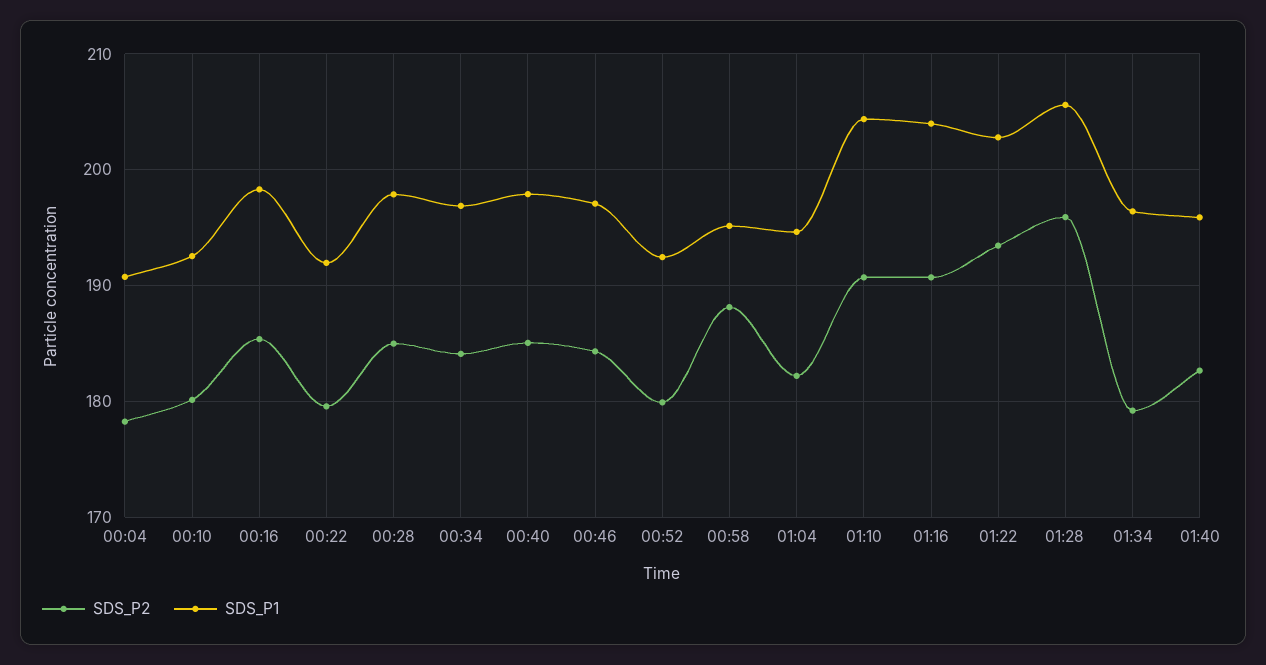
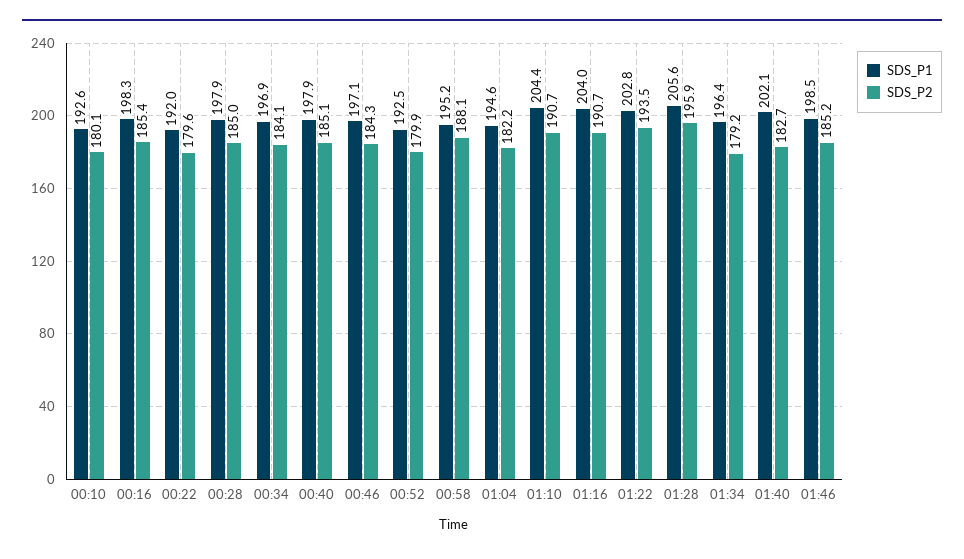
SDS_P2, 00:04: 178 -> none
SDS_P1, 00:04: 191 -> none
SDS_P1, 01:40: 196 -> 202.1
SDS_P1, 01:46: none -> 198.5
SDS_P2, 01:46: none -> 185.2

